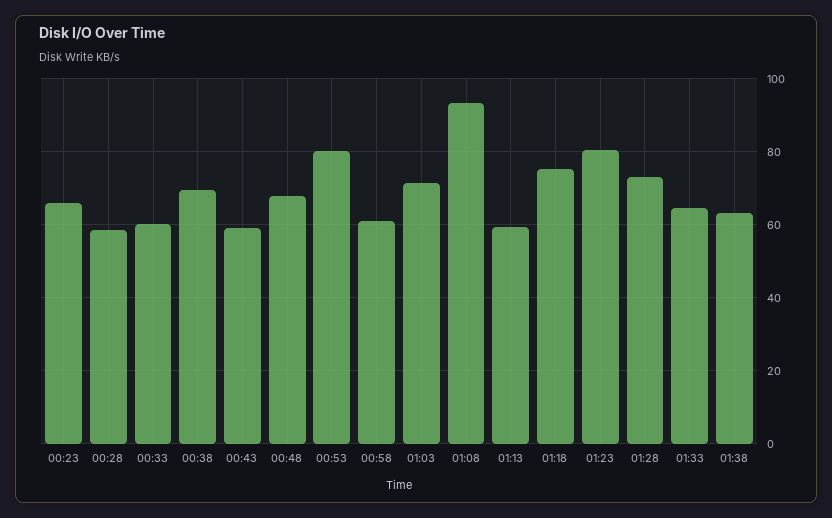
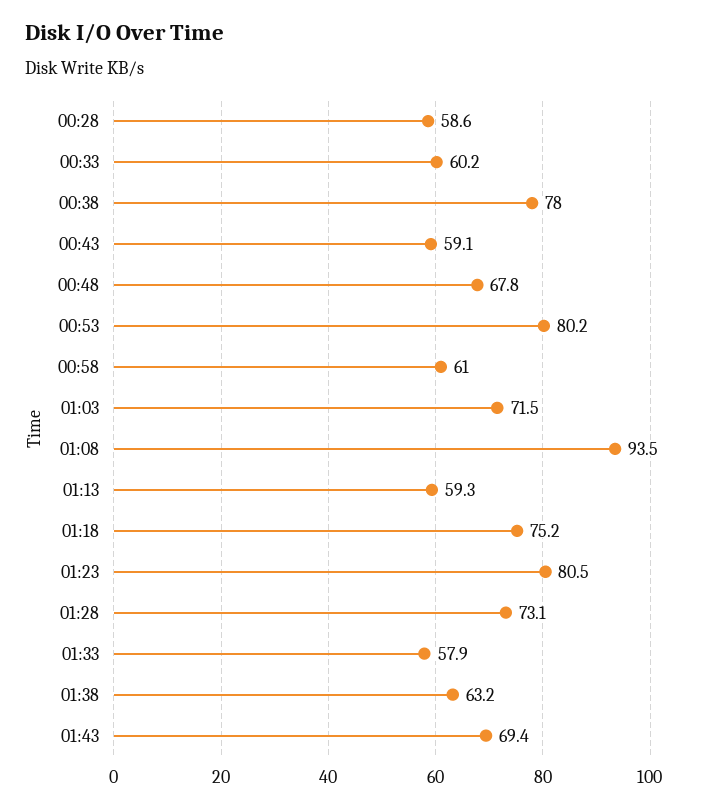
00:23: 66 -> none
00:38: 70 -> 78
01:33: 64 -> 57.9
01:43: none -> 69.4

